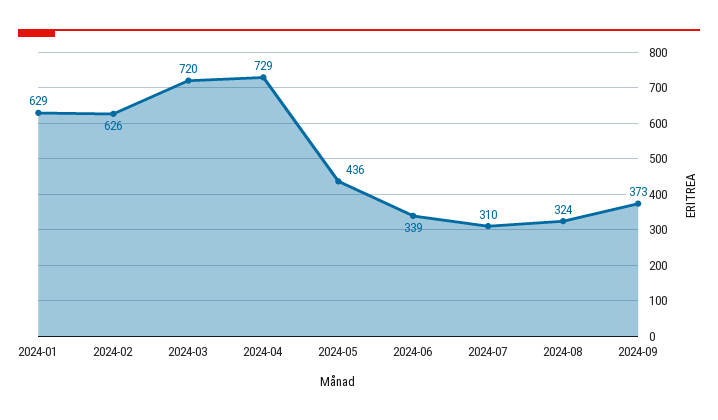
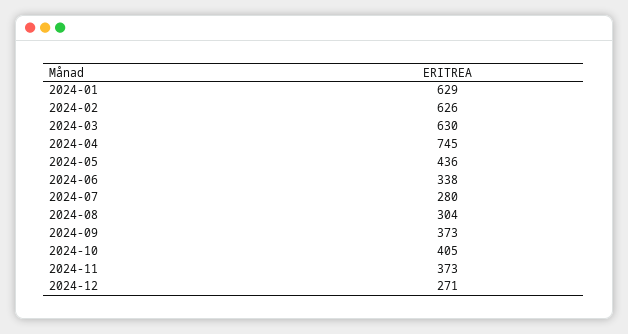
2024-03: 720 -> 630
2024-04: 729 -> 745
2024-06: 339 -> 338
2024-07: 310 -> 280
2024-08: 324 -> 304
2024-10: none -> 405
2024-11: none -> 373
2024-12: none -> 271

